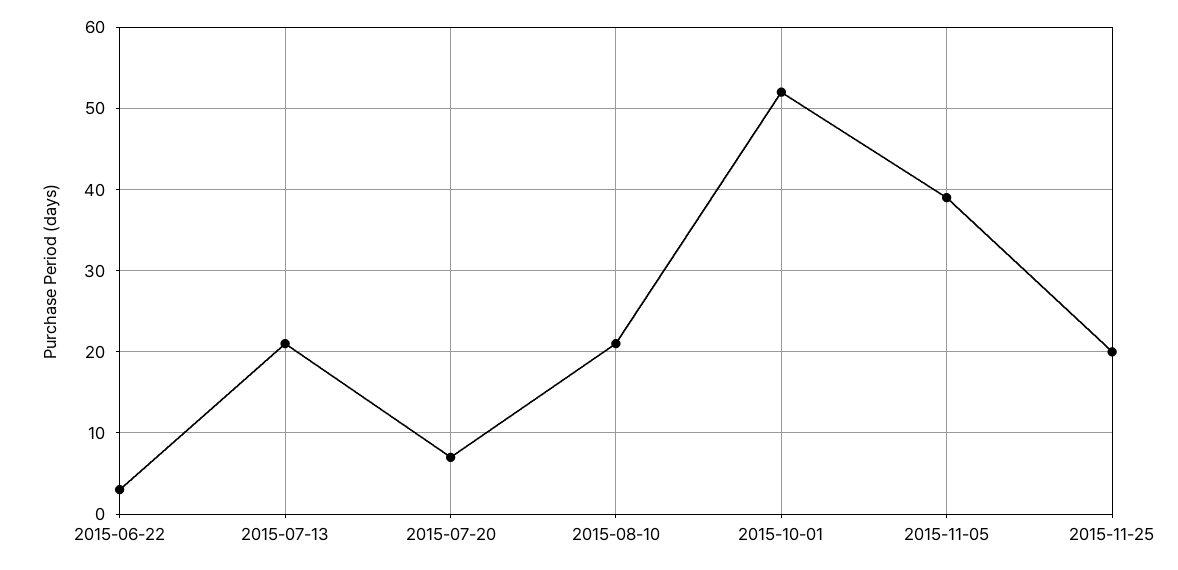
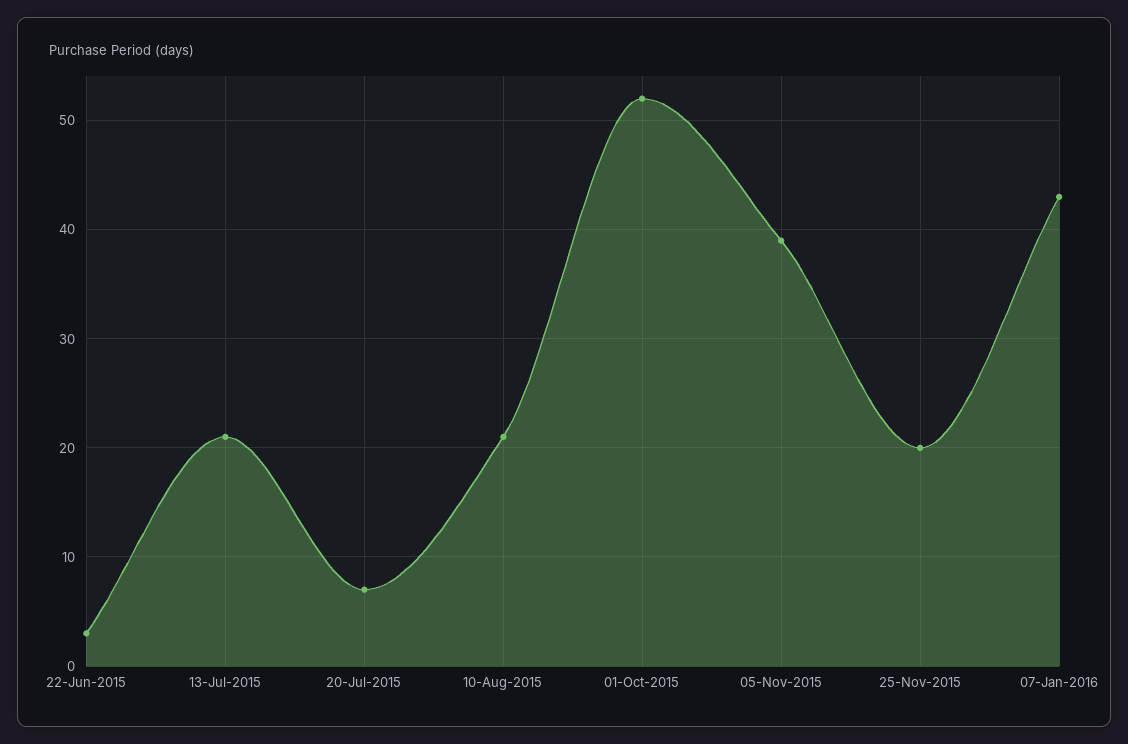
07-Jan-2016: none -> 43

